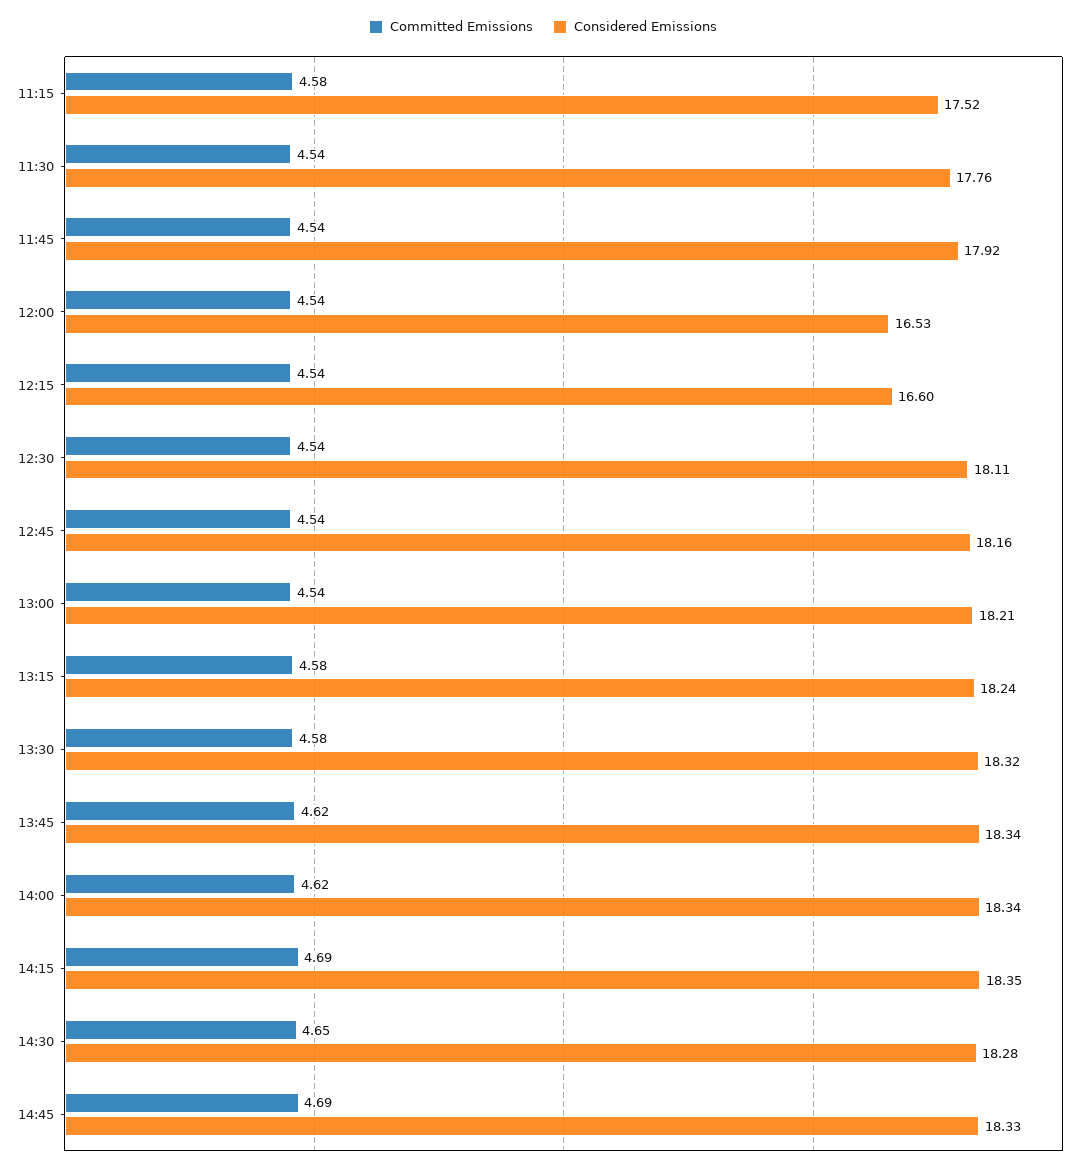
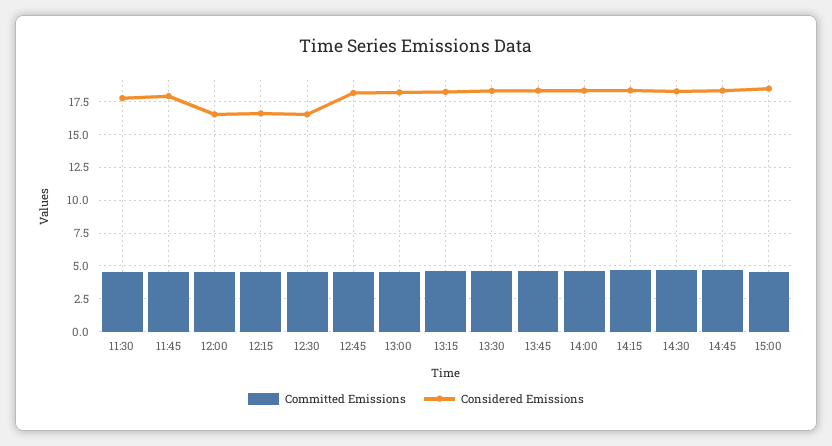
Committed Emissions, 11:15: 4.58 -> none
Considered Emissions, 11:15: 17.52 -> none
Considered Emissions, 12:30: 18.11 -> 16.5
Committed Emissions, 15:00: none -> 4.5
Considered Emissions, 15:00: none -> 18.5

